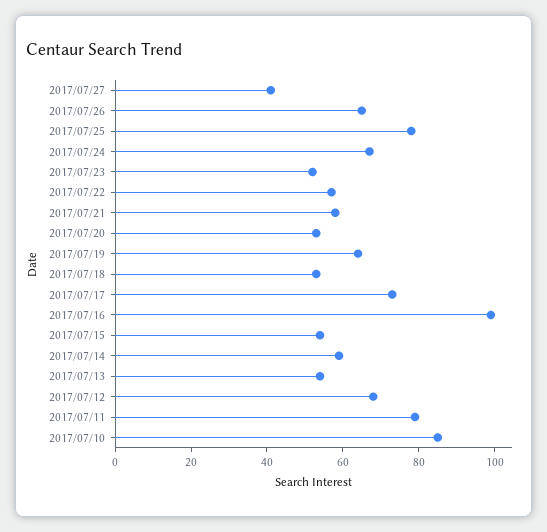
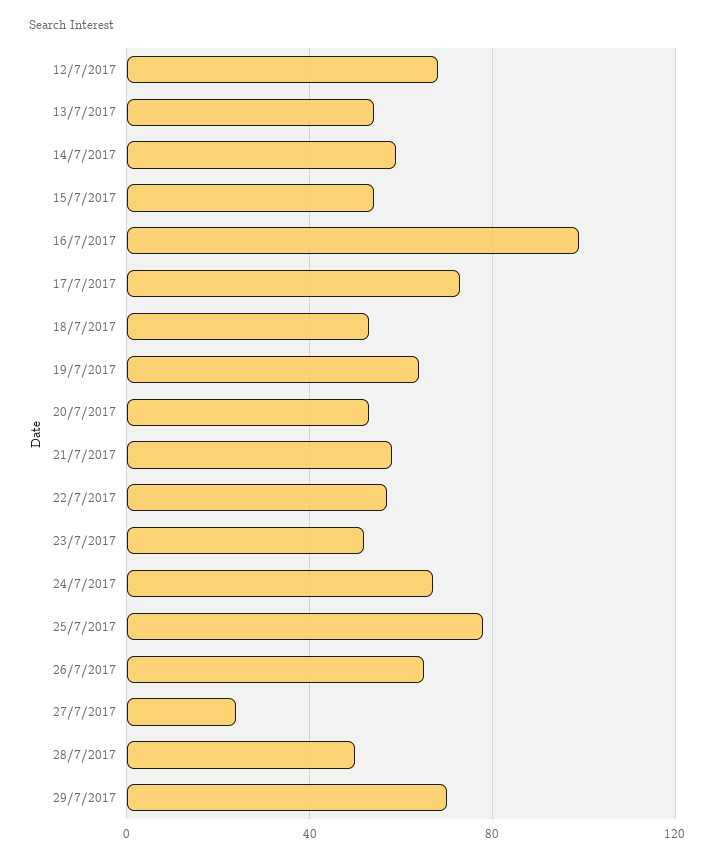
2017/07/27: 40 -> 25
2017/07/11: 80 -> none
2017/07/10: 85 -> none
28/7/2017: none -> 50
29/7/2017: none -> 70

